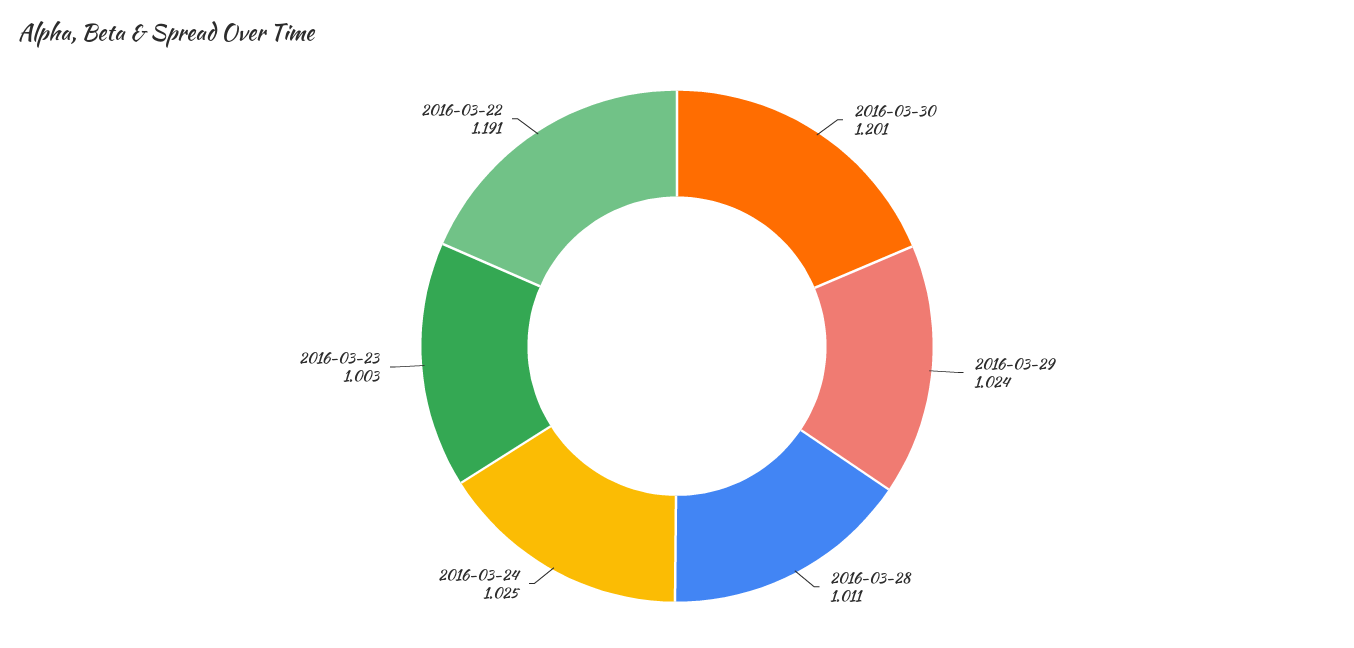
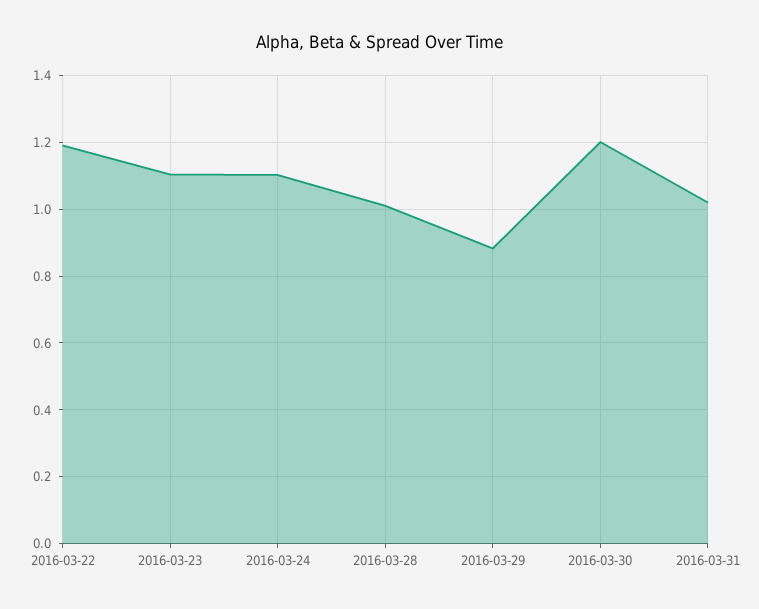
2016-03-29: 1.024 -> 0.88
2016-03-24: 1.025 -> 1.1
2016-03-23: 1.003 -> 1.1
2016-03-31: none -> 1.02

